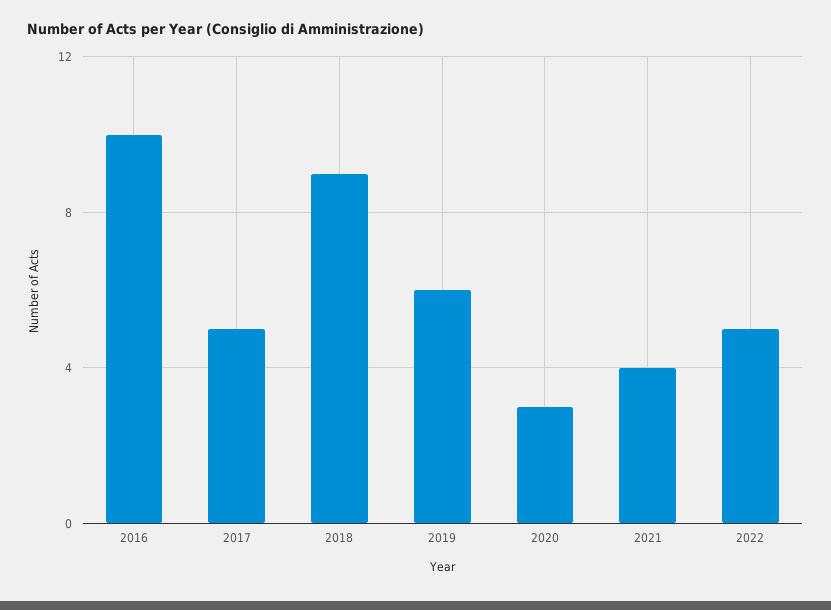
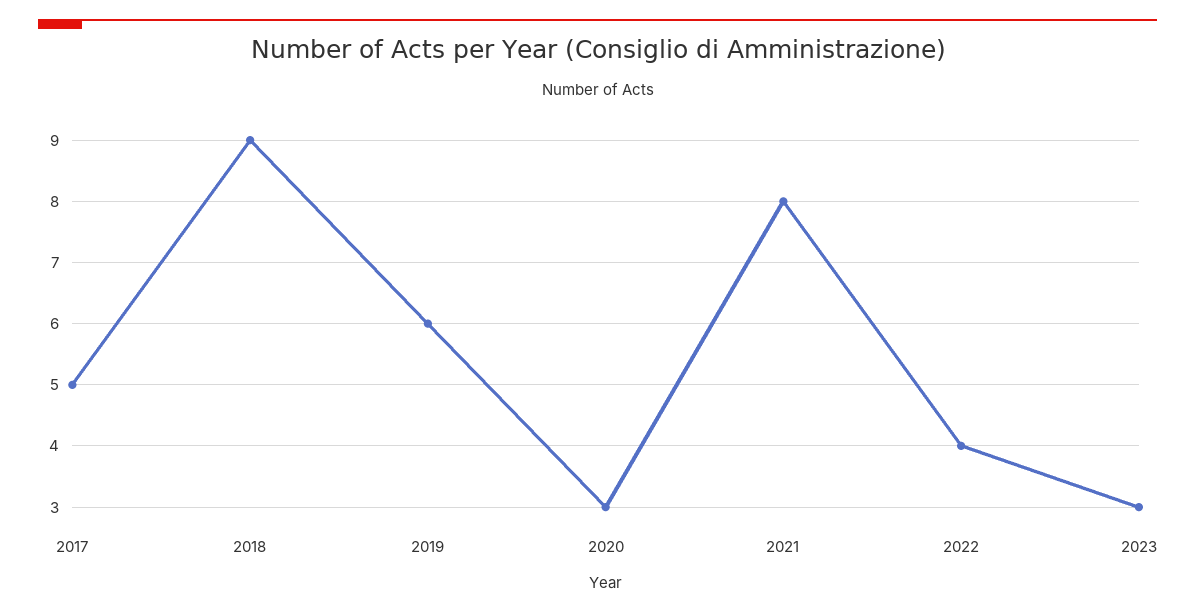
2016: 10 -> none
2021: 4 -> 8
2022: 5 -> 4
2023: none -> 3

